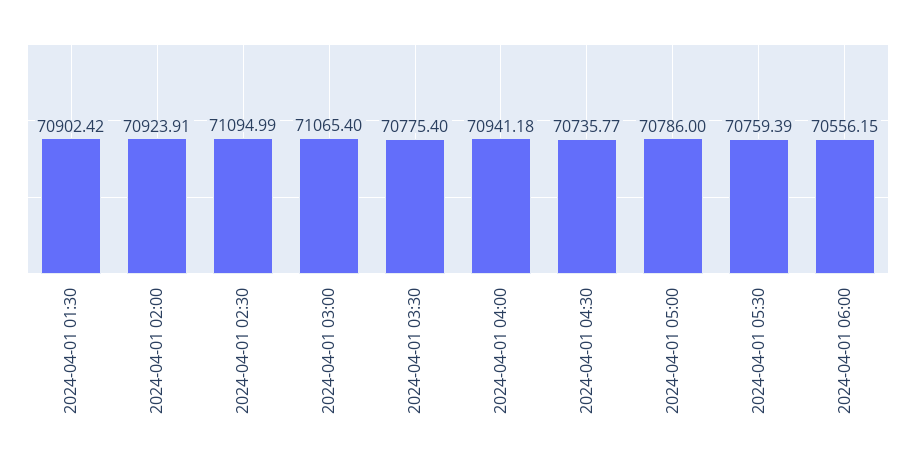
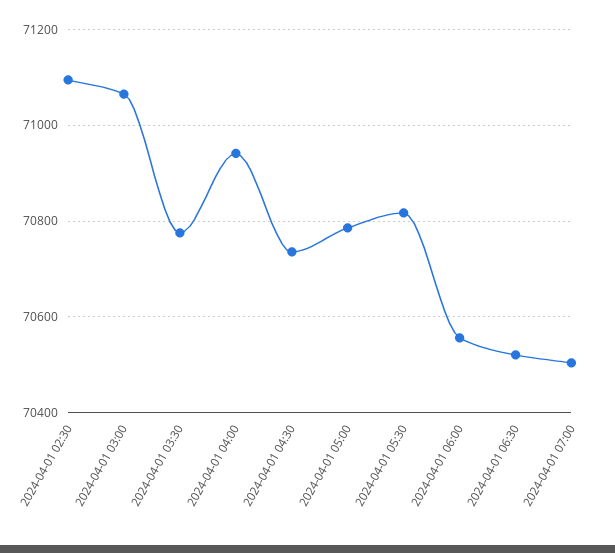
2024-04-01 01:30: 70902.42 -> none
2024-04-01 02:00: 70923.91 -> none
2024-04-01 05:30: 70759.39 -> 70820
2024-04-01 06:30: none -> 70520
2024-04-01 07:00: none -> 70500

